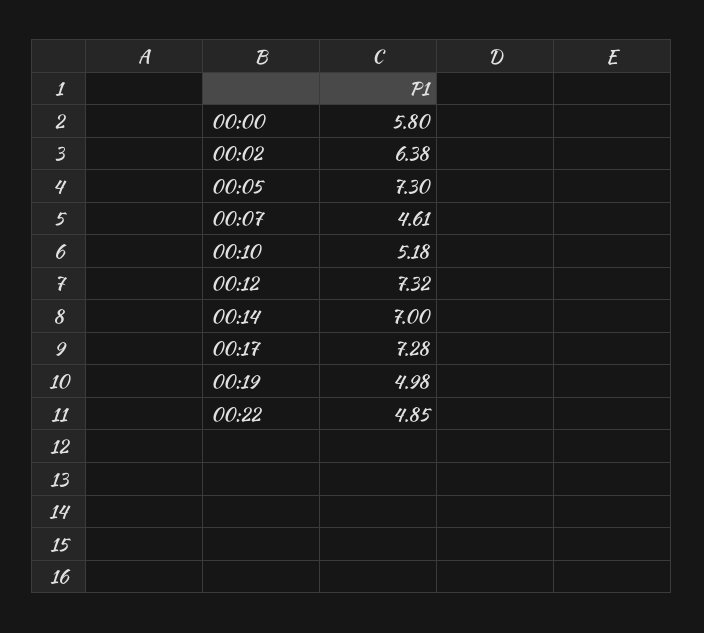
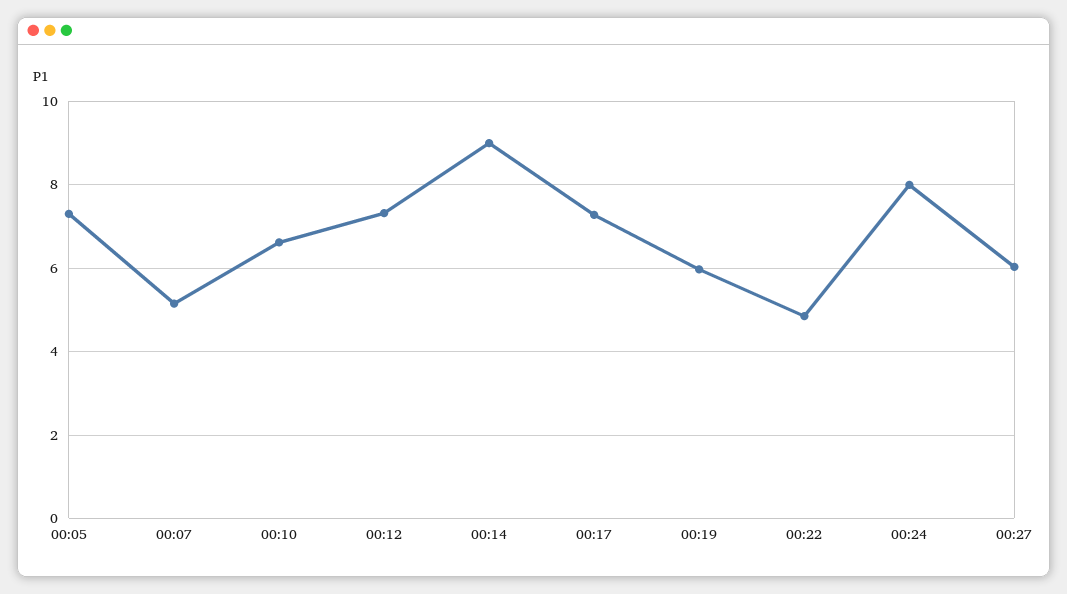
00:00: 5.8 -> none
00:02: 6.38 -> none
00:07: 4.61 -> 5.2
00:10: 5.18 -> 6.6
00:14: 7 -> 9
00:19: 4.98 -> 6
00:24: none -> 8
00:27: none -> 6

